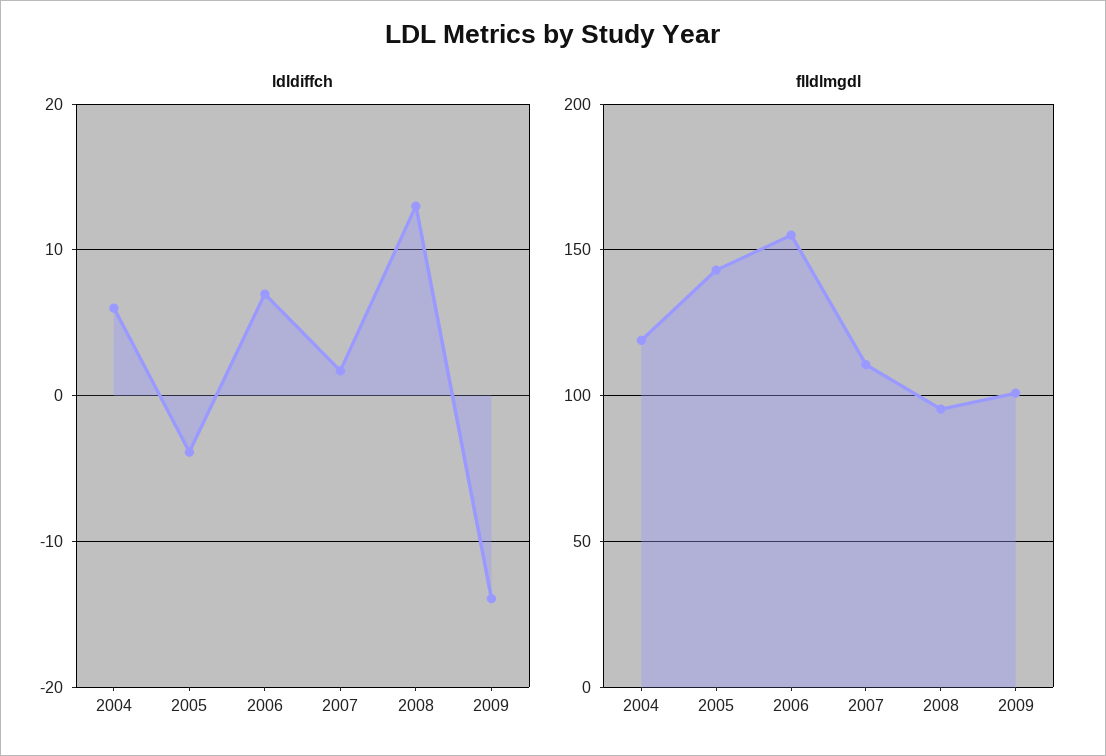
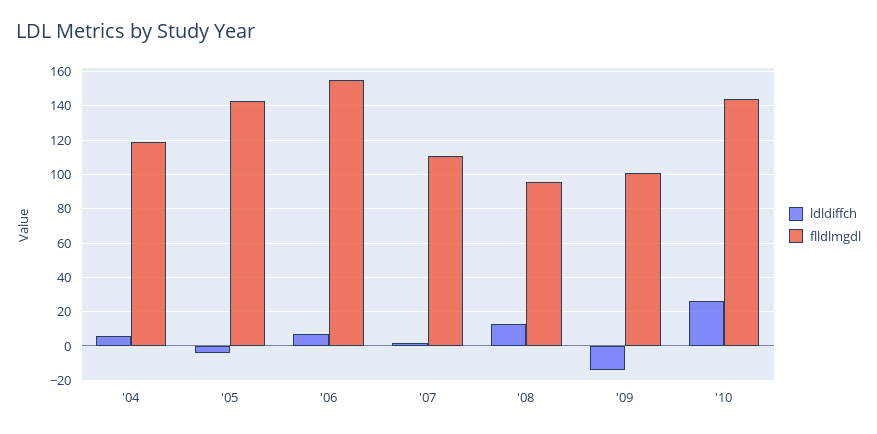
ldldiffch, '10: none -> 25
flldlmgdl, '10: none -> 145

